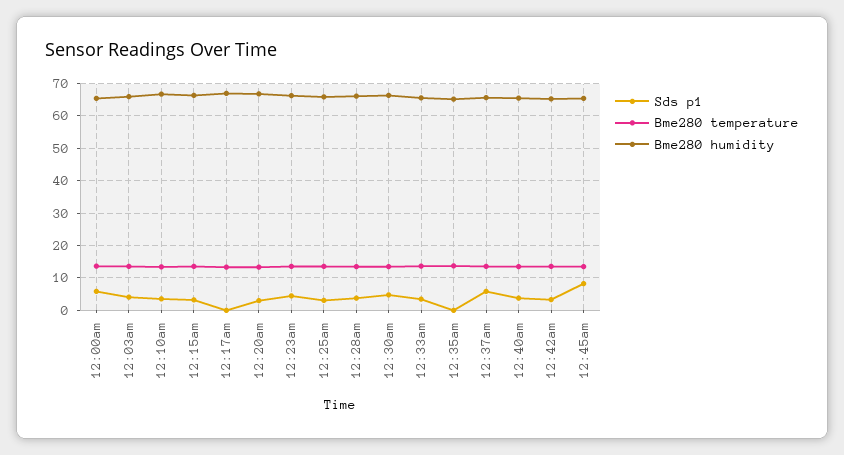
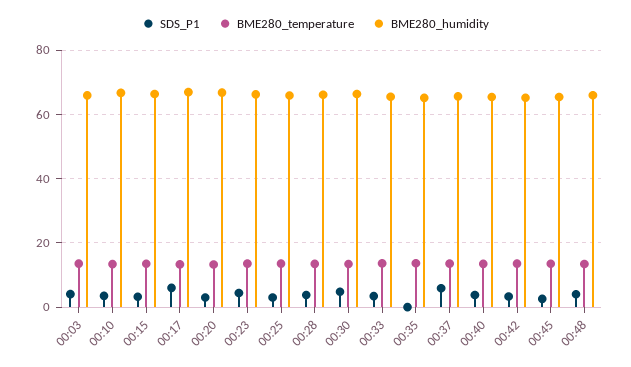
Sds p1, 12:00am: 6 -> none
Bme280 temperature, 12:00am: 14 -> none
Bme280 humidity, 12:00am: 66 -> none
Sds p1, 12:17am: 0 -> 6
Sds p1, 12:45am: 8 -> 2
Sds p1, 00:48: none -> 4
Bme280 temperature, 00:48: none -> 14
Bme280 humidity, 00:48: none -> 66

